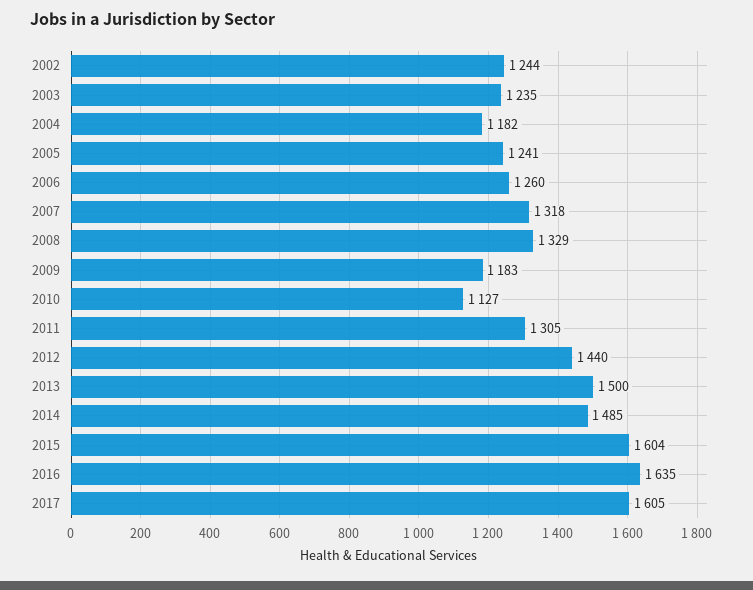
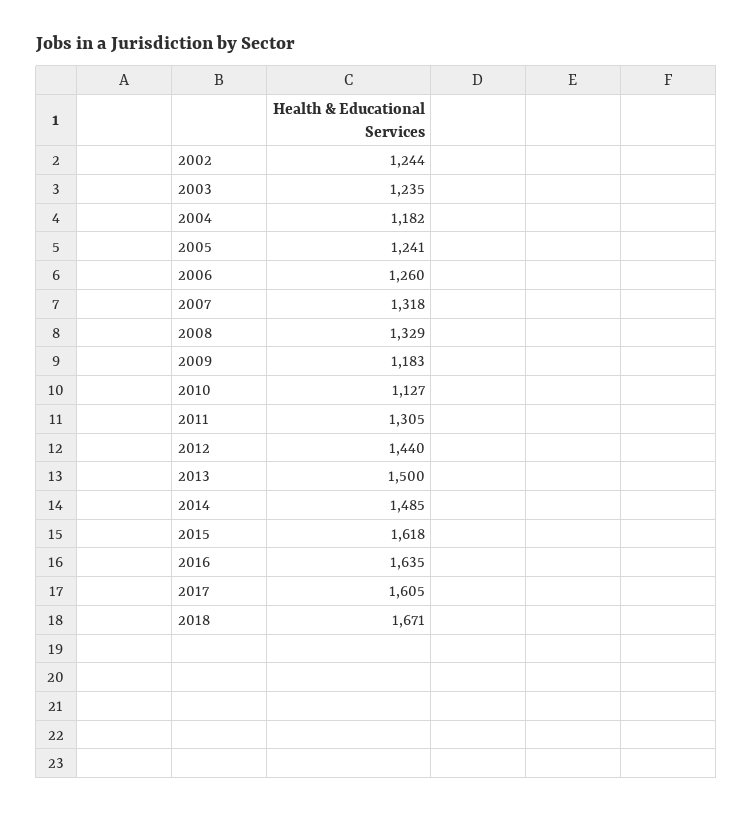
2015: 1604 -> 1618
2018: none -> 1671

